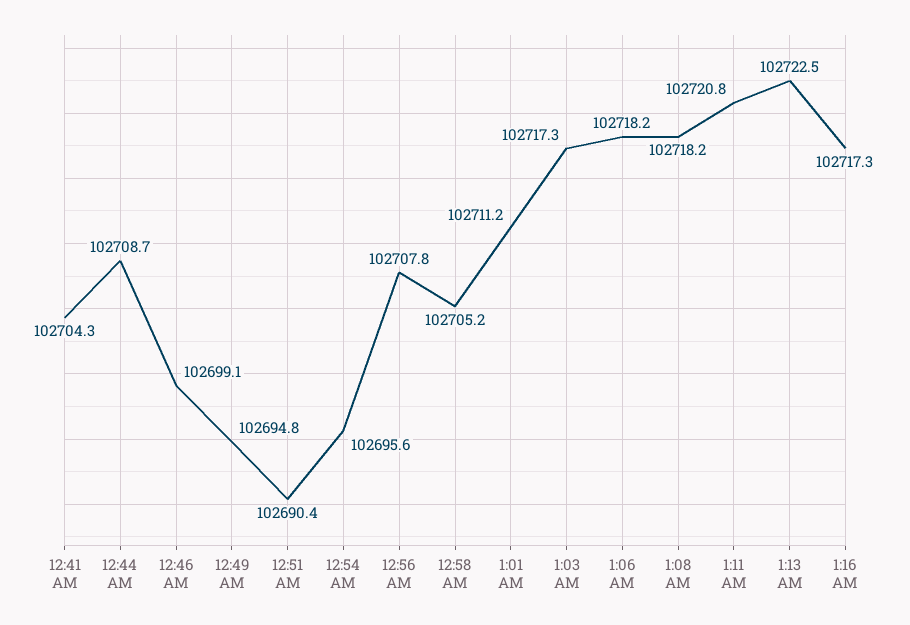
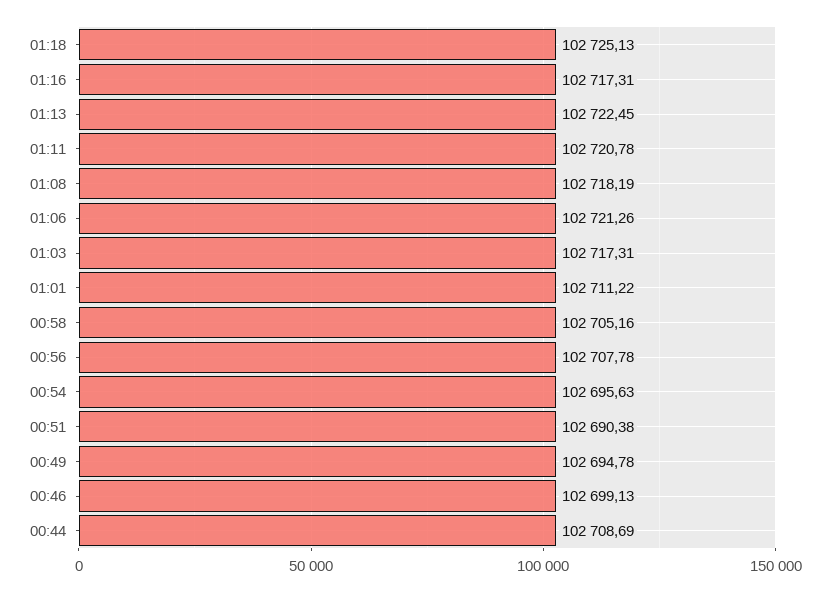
12:41 AM: 102704.3 -> none
1:06 AM: 102718.2 -> 102721.26
01:18: none -> 102725.13

